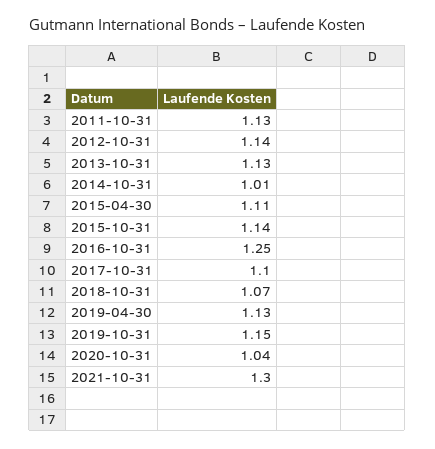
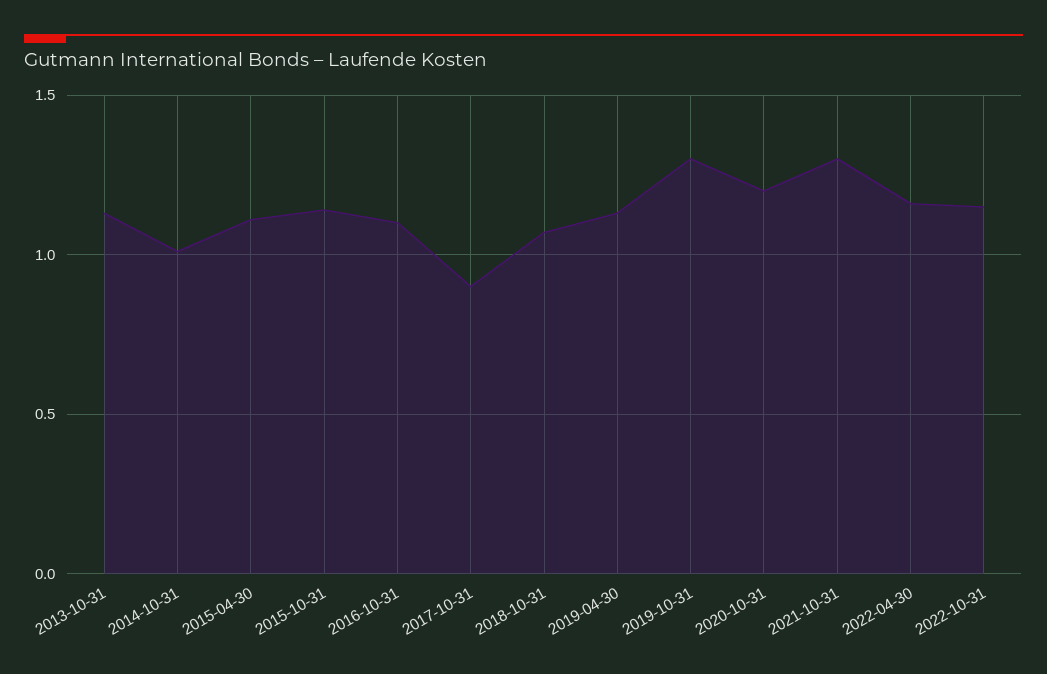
2011-10-31: 1.13 -> none
2012-10-31: 1.14 -> none
2016-10-31: 1.25 -> 1.1
2017-10-31: 1.1 -> 0.9
2019-10-31: 1.15 -> 1.3
2020-10-31: 1.04 -> 1.2
2022-04-30: none -> 1.15
2022-10-31: none -> 1.15

